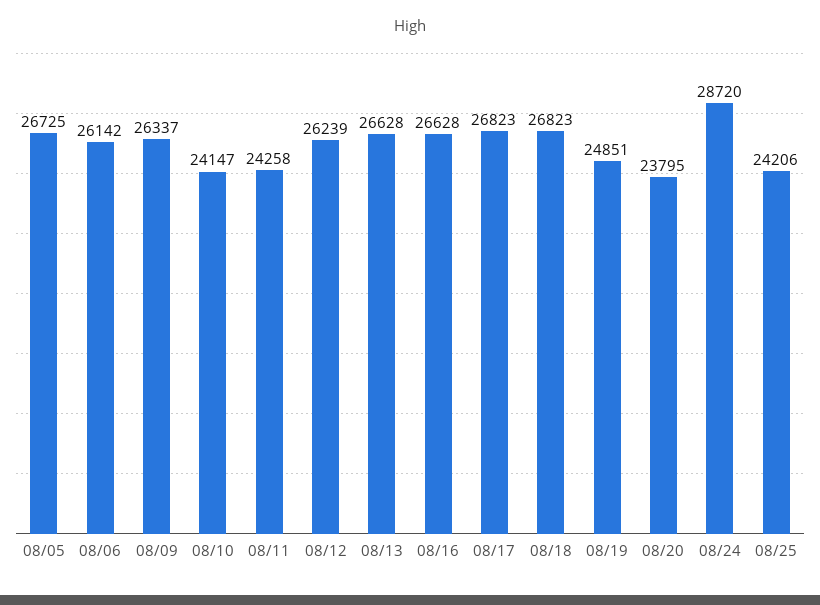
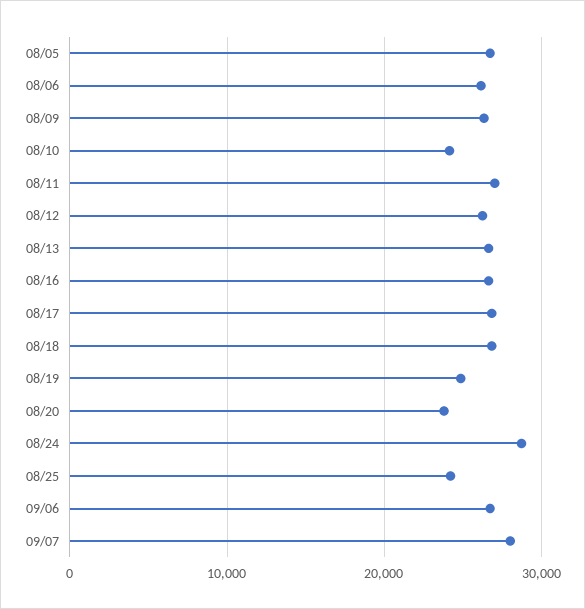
08/11: 24258 -> 27000
09/06: none -> 27000
09/07: none -> 28000

